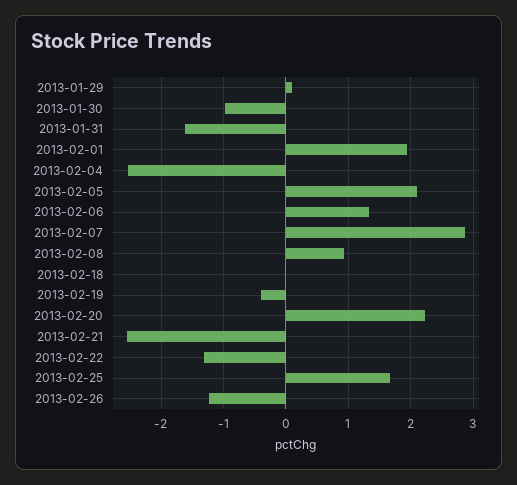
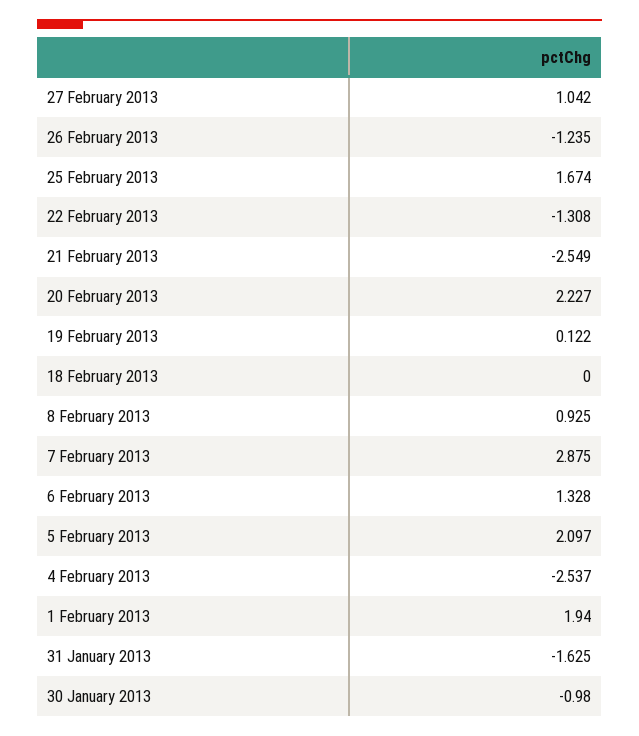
2013-01-29: 0.1 -> none
2013-02-19: -0.4 -> 0.122
27 February 2013: none -> 1.042

